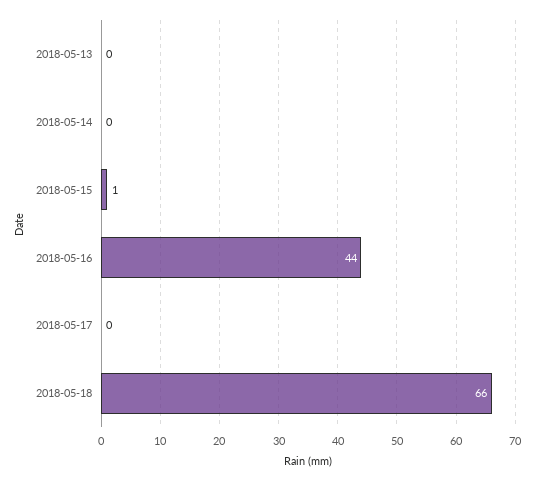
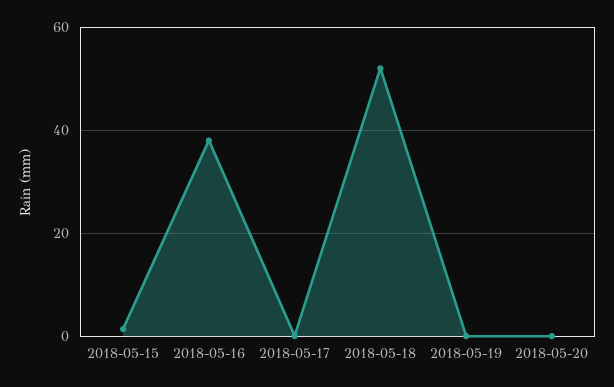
2018-05-13: 0 -> none
2018-05-14: 0 -> none
2018-05-16: 44 -> 38
2018-05-18: 66 -> 52
2018-05-19: none -> 0
2018-05-20: none -> 0

